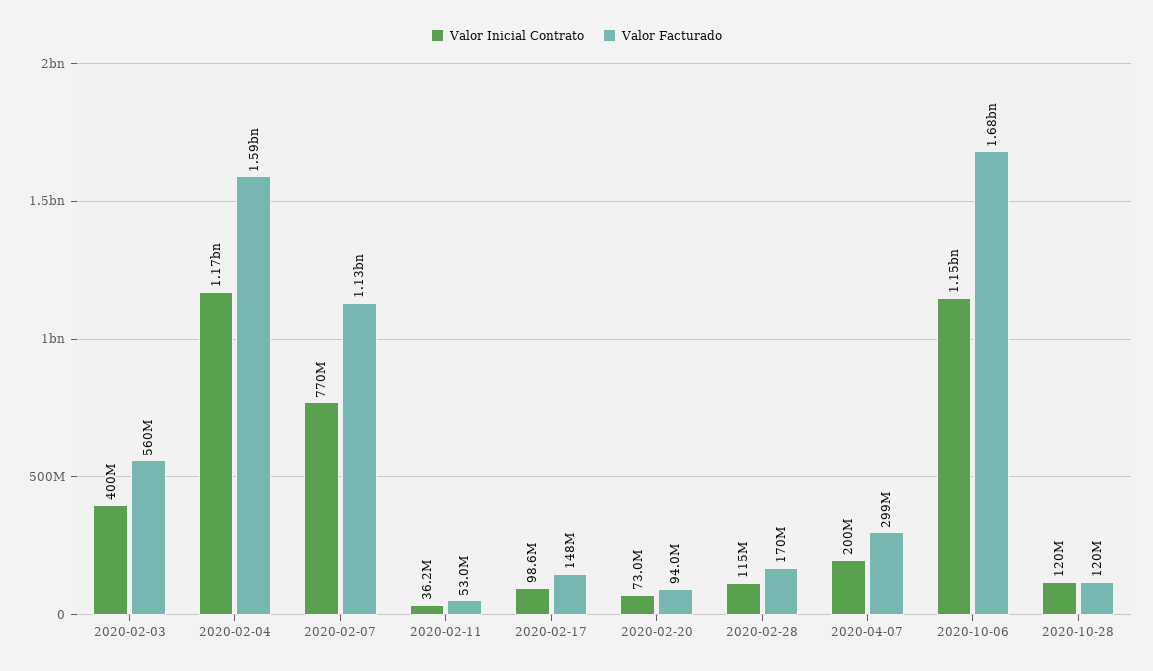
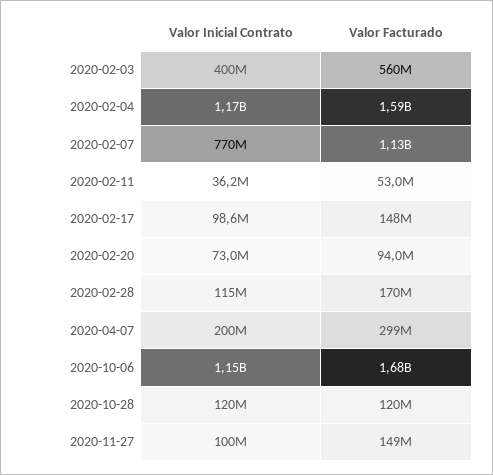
Valor Inicial Contrato, 2020-11-27: none -> 100000000
Valor Facturado, 2020-11-27: none -> 149000000

